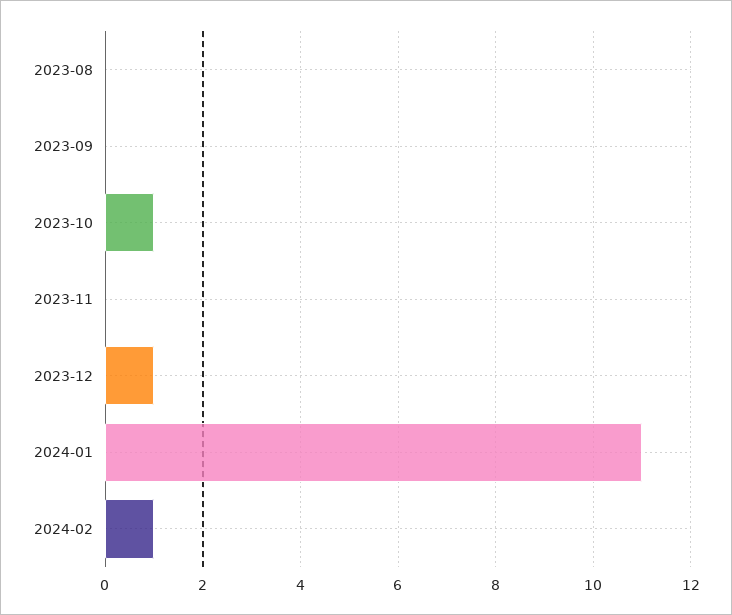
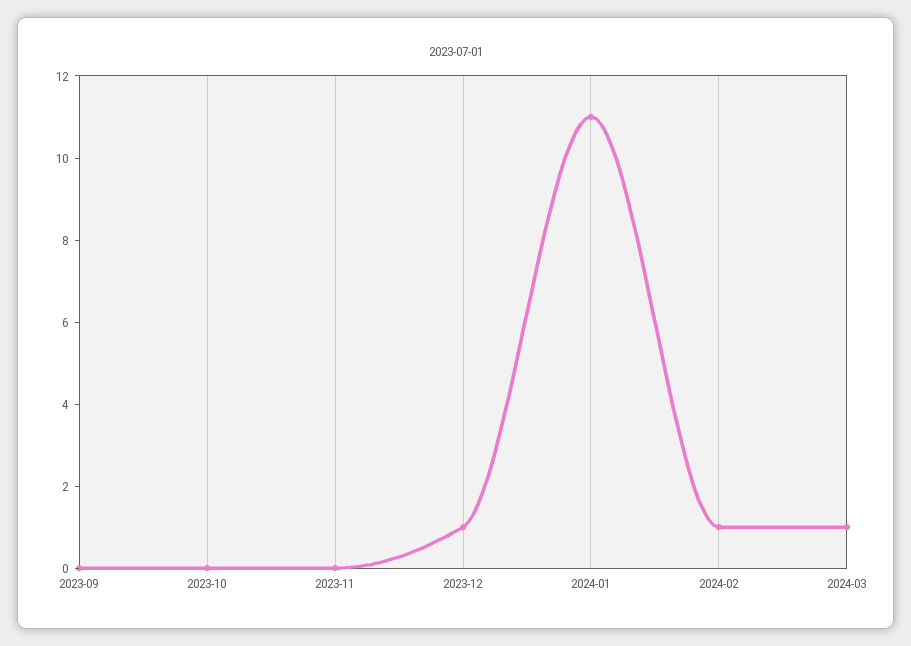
2023-08: 0 -> none
2023-10: 1 -> 0
2024-03: none -> 1

